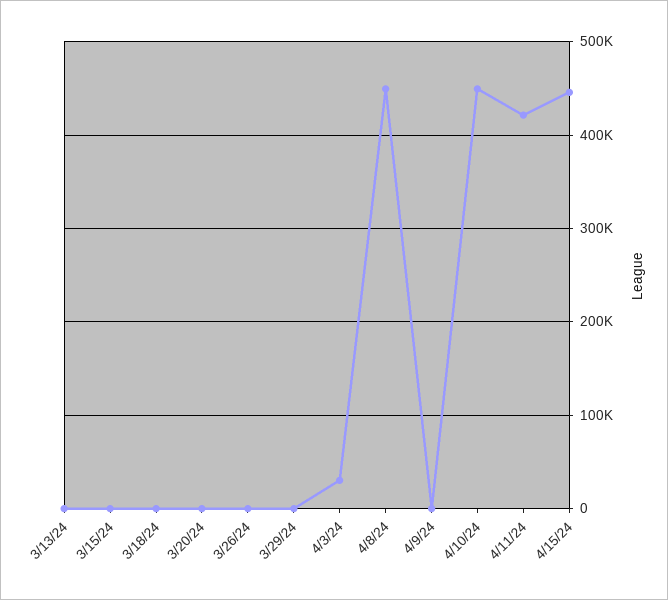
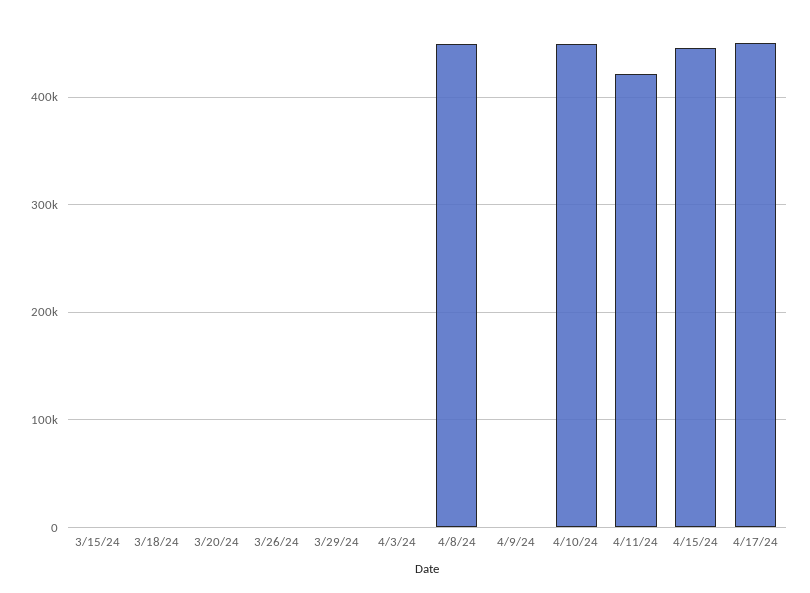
3/13/24: 0 -> none
4/3/24: 30000 -> 0
4/17/24: none -> 450000

